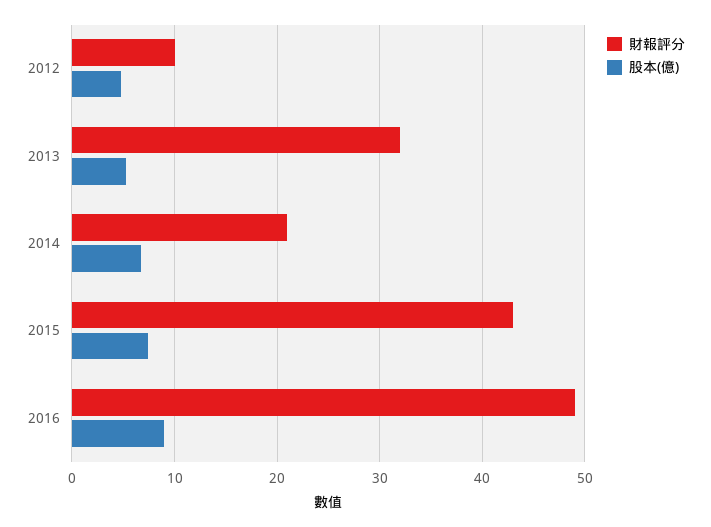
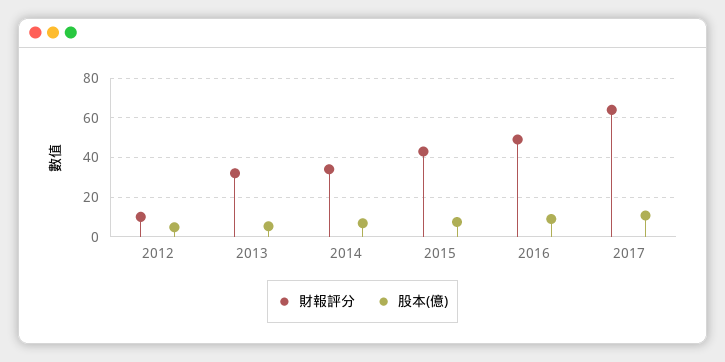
財報評分, 2014: 21 -> 35
財報評分, 2017: none -> 65
股本(億), 2017: none -> 10

